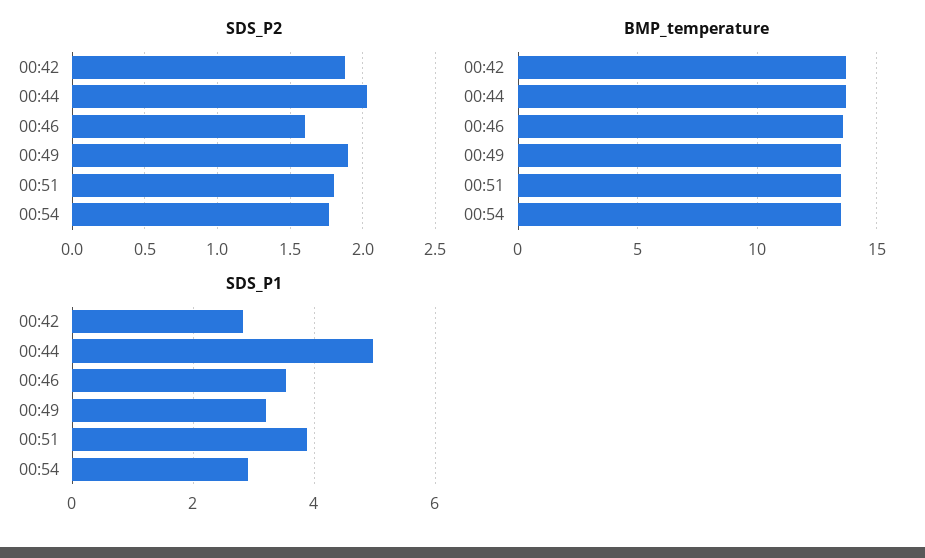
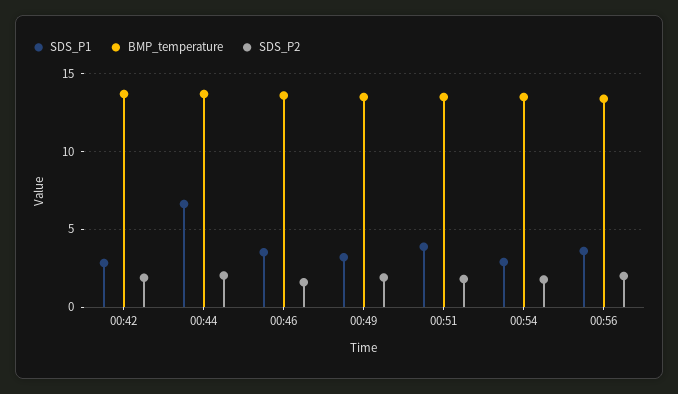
SDS_P1, 00:44: 5 -> 6.5
SDS_P1, 00:56: none -> 3.5
BMP_temperature, 00:56: none -> 13.5
SDS_P2, 00:56: none -> 2

